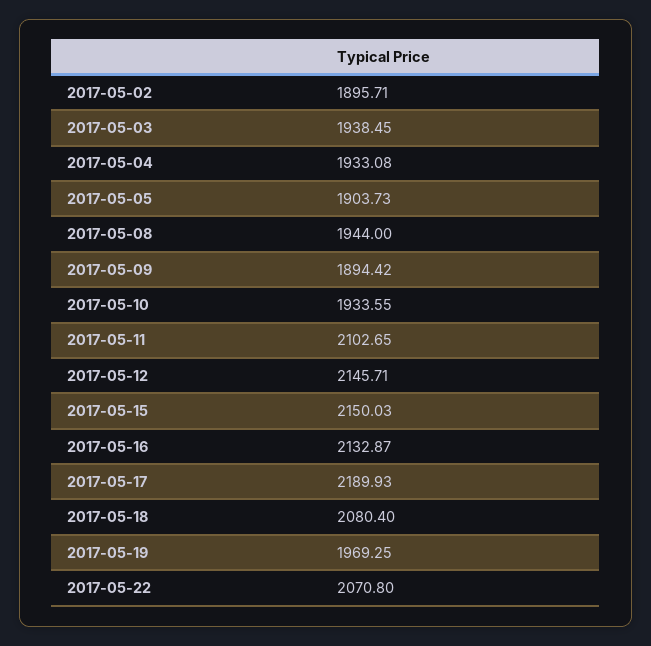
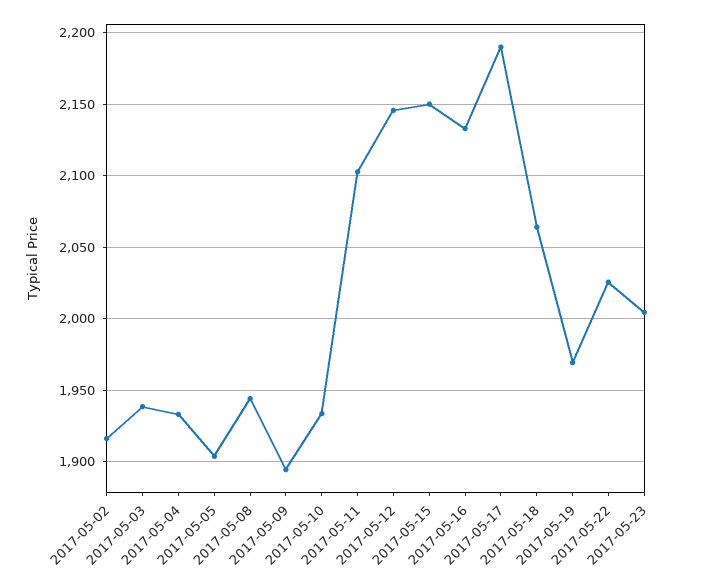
2017-05-02: 1895.71 -> 1915
2017-05-18: 2080.4 -> 2065
2017-05-22: 2070.8 -> 2025
2017-05-23: none -> 2005

